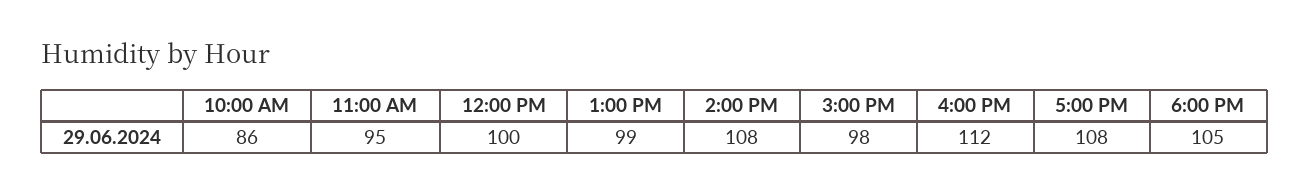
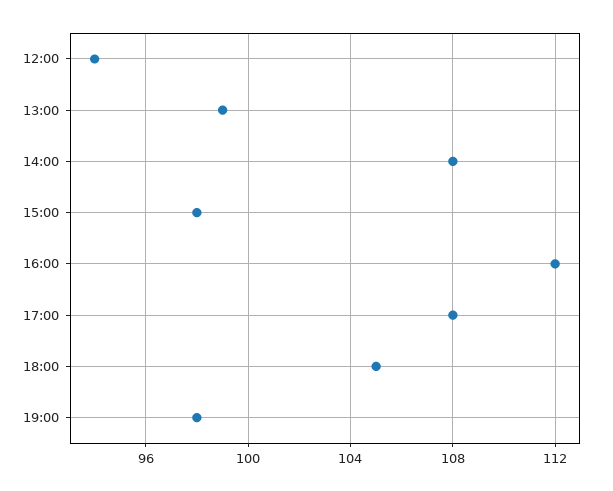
10:00 AM: 86 -> none
11:00 AM: 95 -> none
12:00 PM: 100 -> 94
19:00: none -> 98

